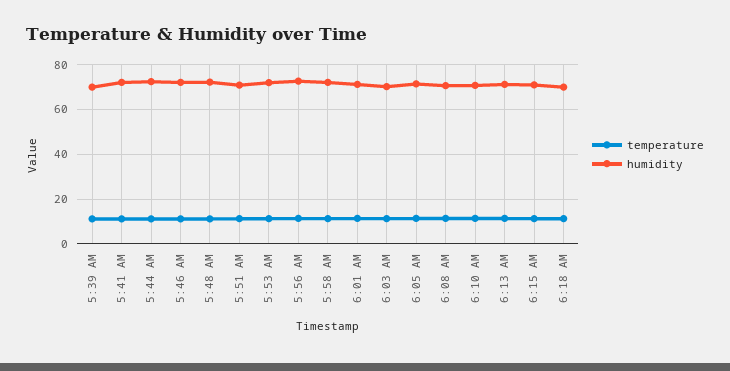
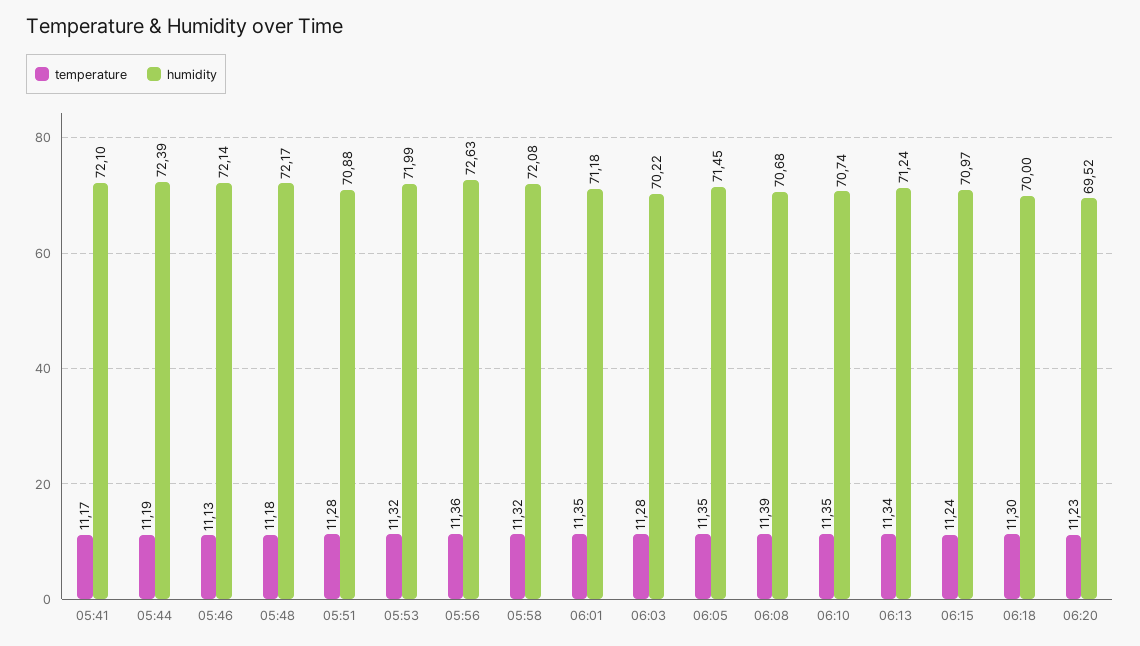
temperature, 5:39 AM: 10 -> none
humidity, 5:39 AM: 70 -> none
temperature, 06:20: none -> 11.23
humidity, 06:20: none -> 69.52

